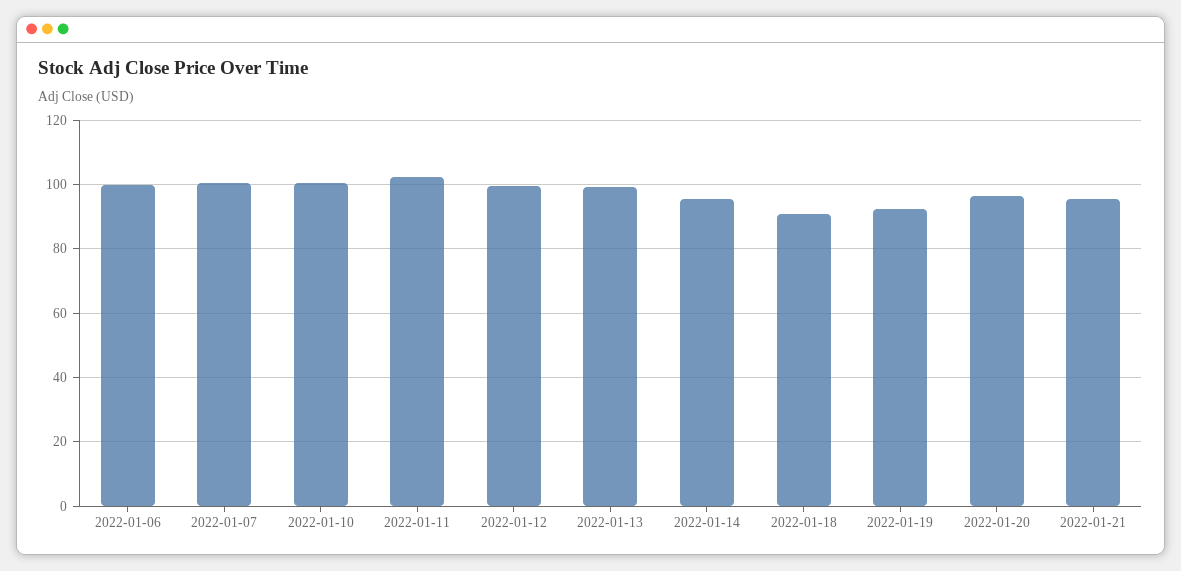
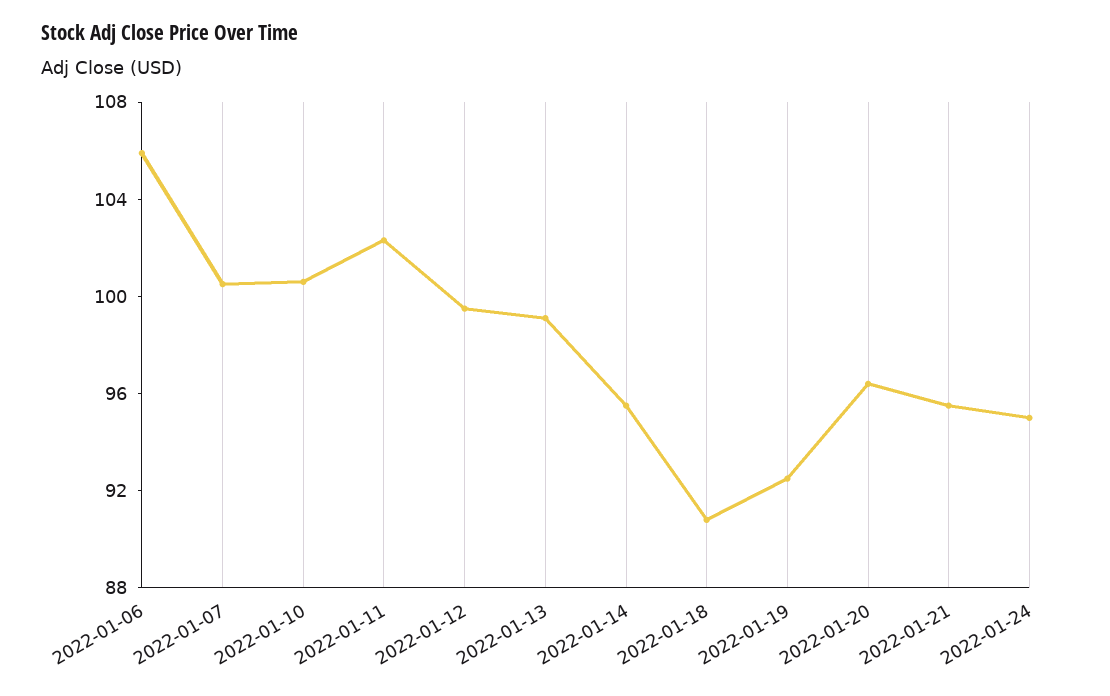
2022-01-06: 100 -> 106
2022-01-24: none -> 95

